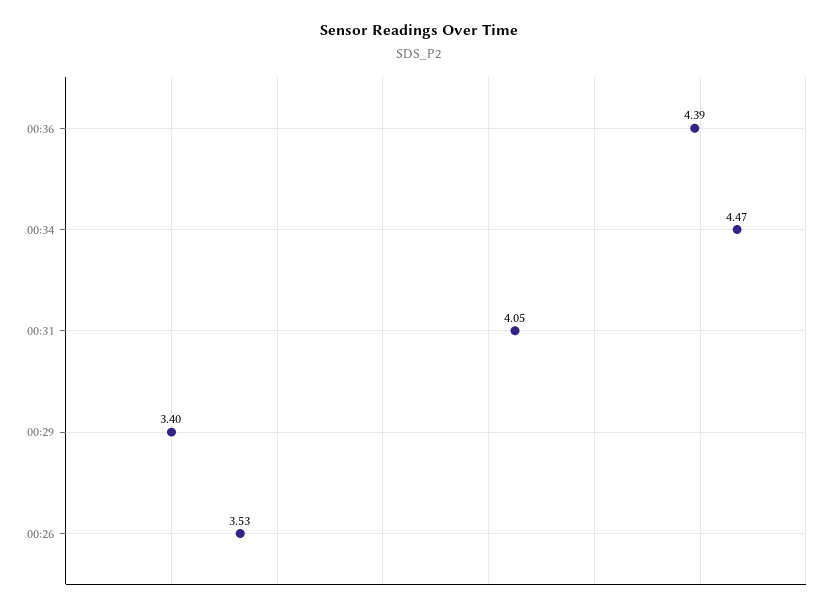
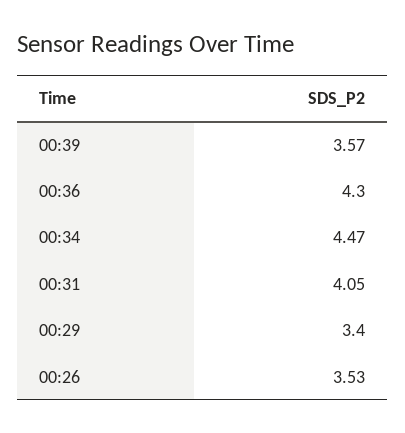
00:36: 4.39 -> 4.3
00:39: none -> 3.57

